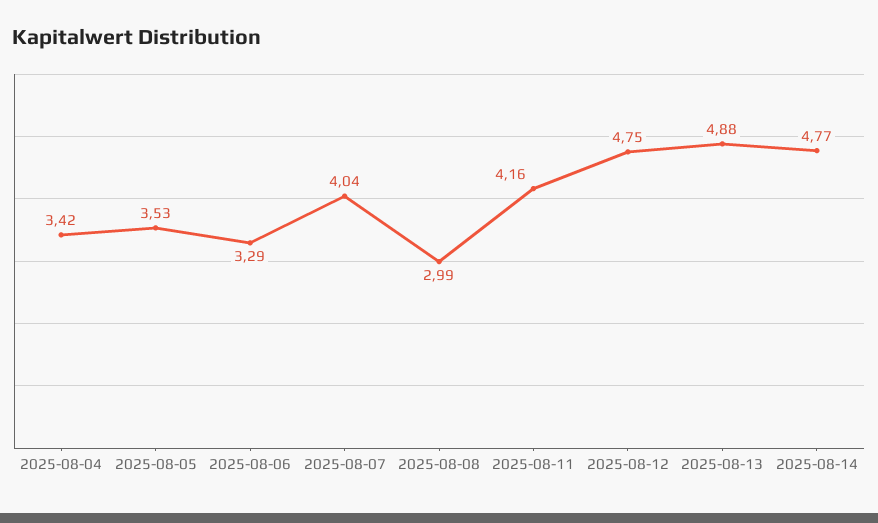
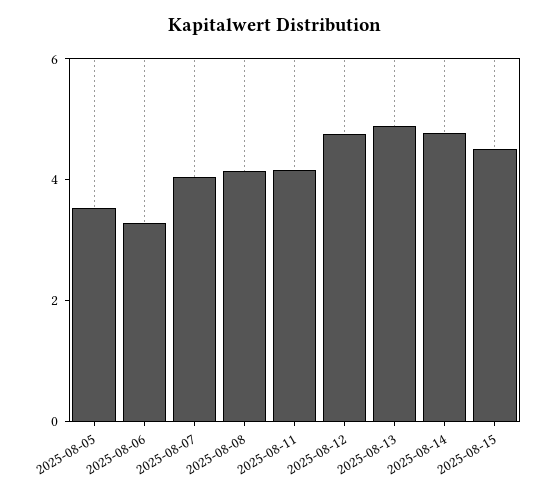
2025-08-04: 3.42 -> none
2025-08-08: 2.99 -> 4
2025-08-15: none -> 4.5

